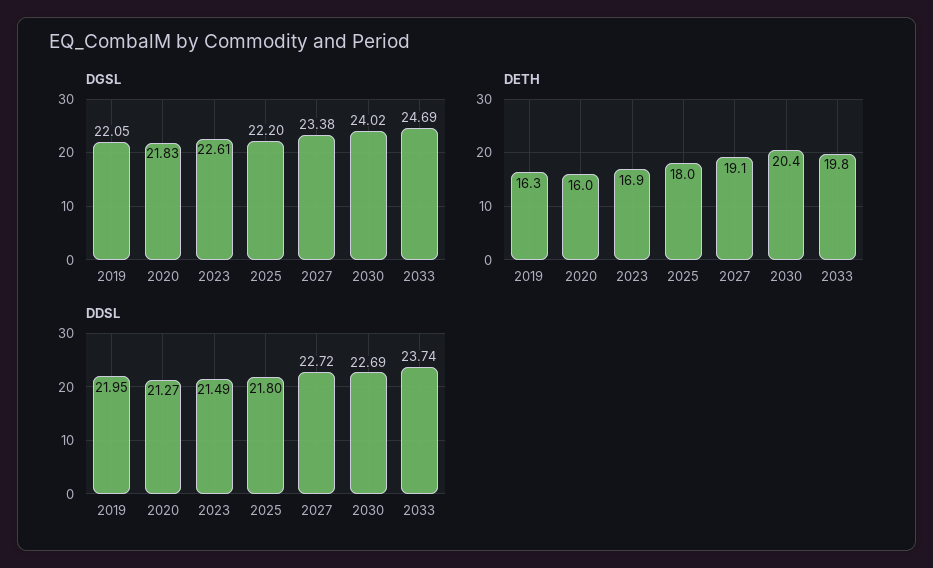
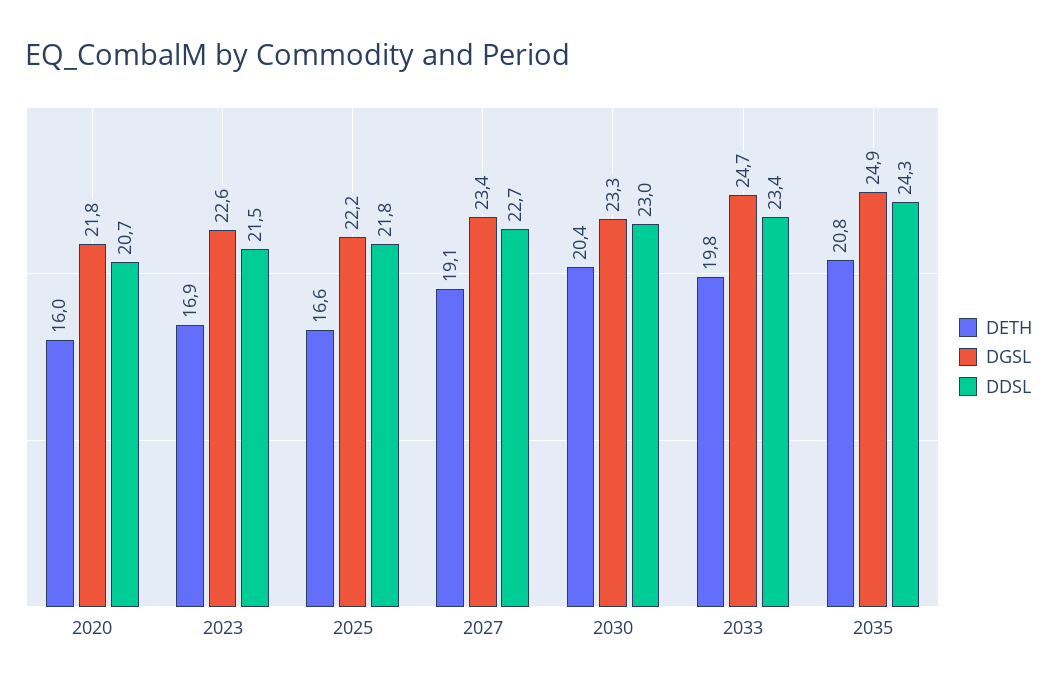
DGSL, 2019: 22.05 -> none
DGSL, 2030: 24.02 -> 23.3
DETH, 2019: 16.3 -> none
DETH, 2025: 18 -> 16.6
DDSL, 2019: 21.95 -> none
DDSL, 2020: 21.27 -> 20.7
DDSL, 2030: 22.69 -> 23
DDSL, 2033: 23.74 -> 23.4
DETH, 2035: none -> 20.8
DGSL, 2035: none -> 24.9
DDSL, 2035: none -> 24.3

